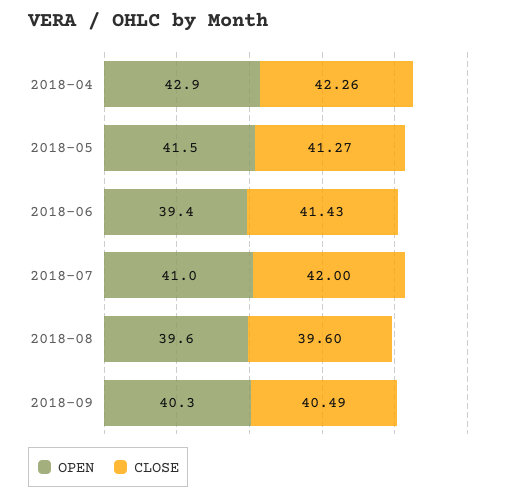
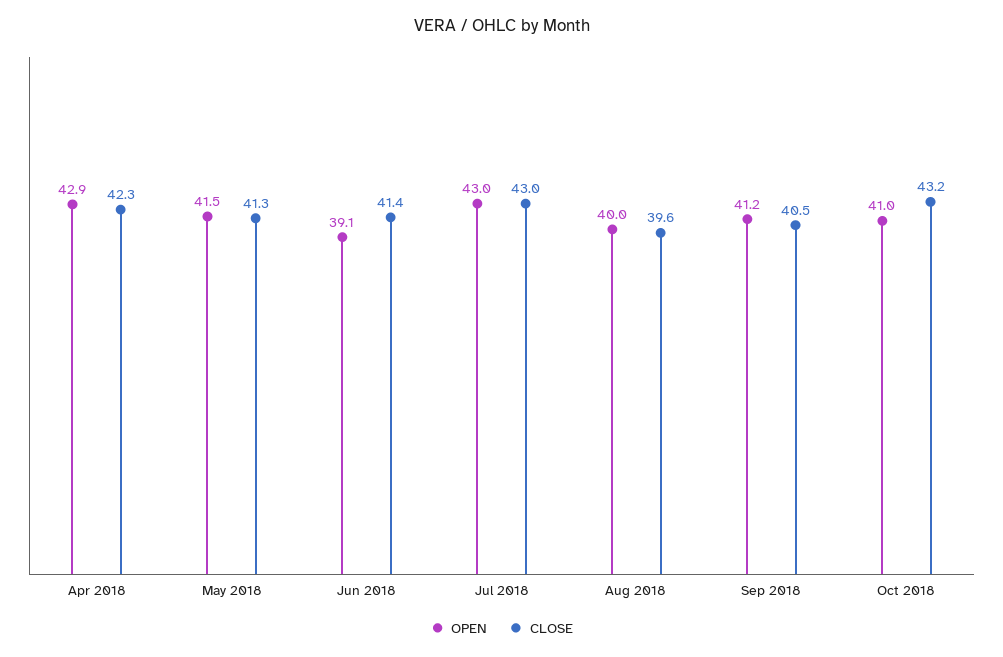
OPEN, 2018-06: 39.4 -> 39.1
OPEN, 2018-07: 41 -> 43
CLOSE, 2018-07: 42 -> 43
OPEN, 2018-08: 39.6 -> 40
OPEN, 2018-09: 40.3 -> 41.2
OPEN, Oct 2018: none -> 41
CLOSE, Oct 2018: none -> 43.2

